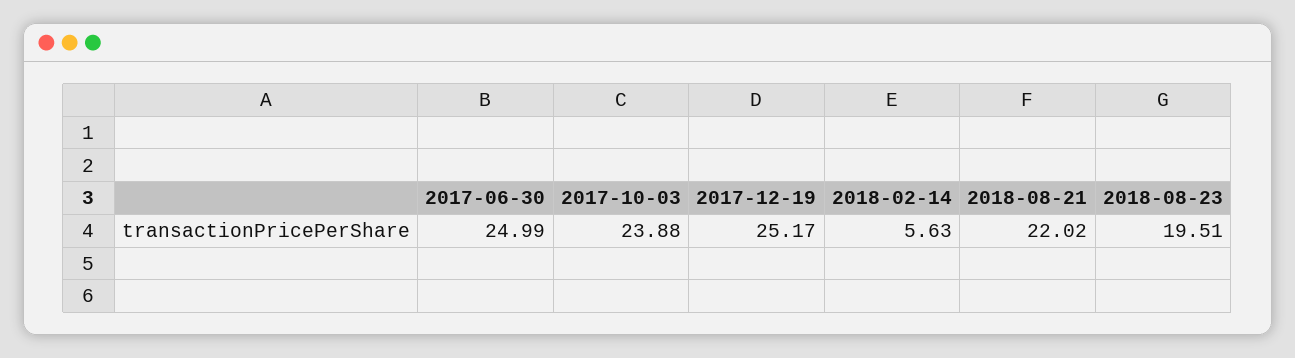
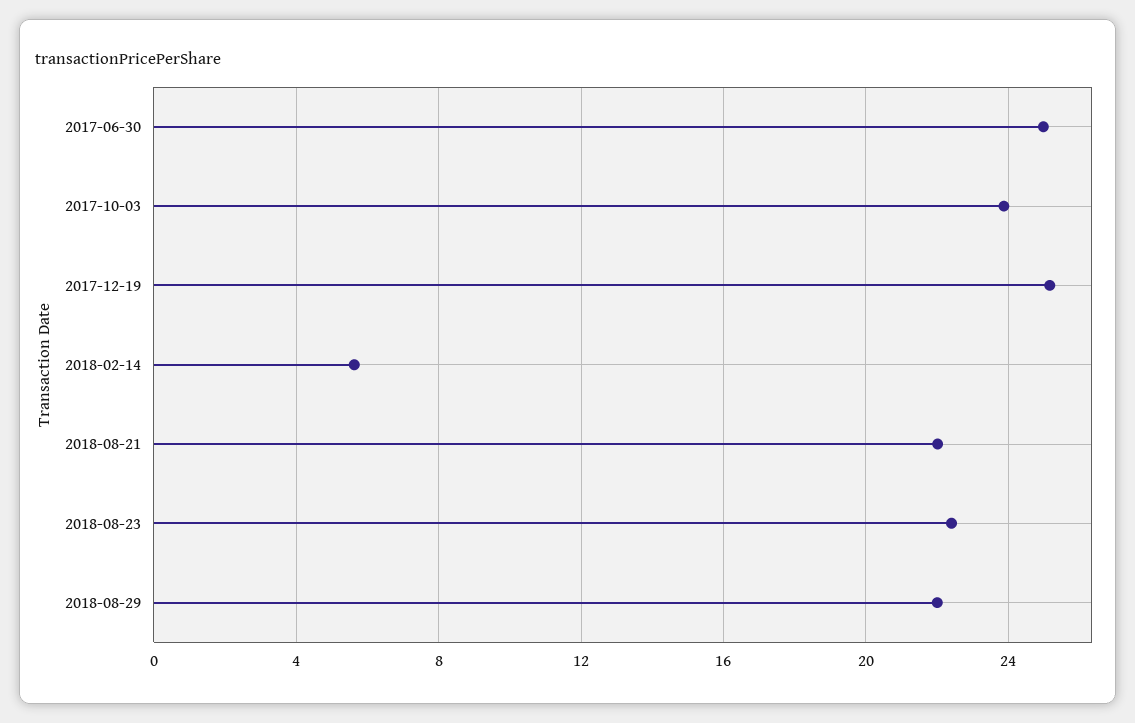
2018-08-23: 19.51 -> 22.5
2018-08-29: none -> 22

